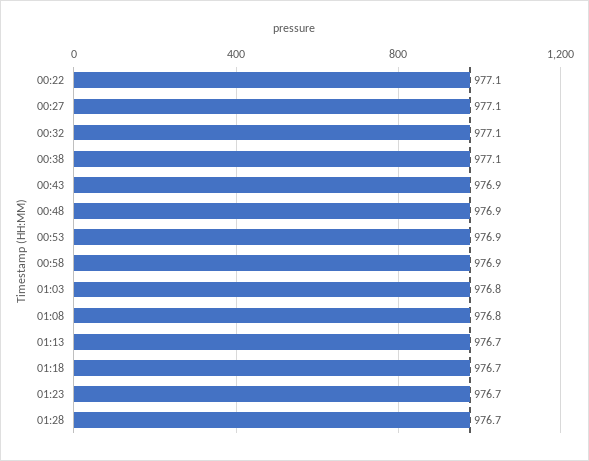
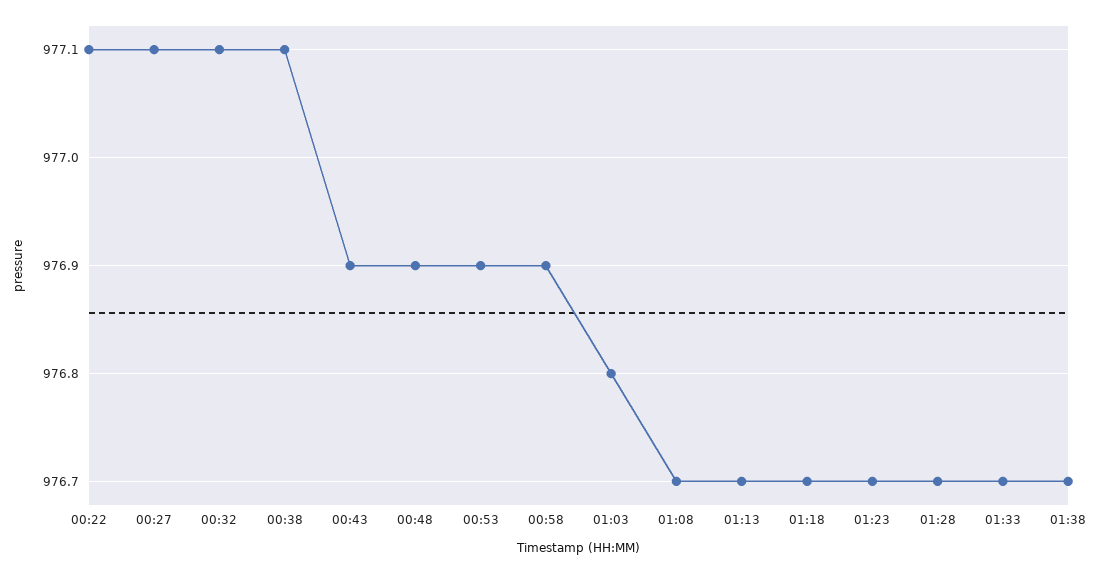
01:08: 976.8 -> 976.7
01:33: none -> 976.7
01:38: none -> 976.7

